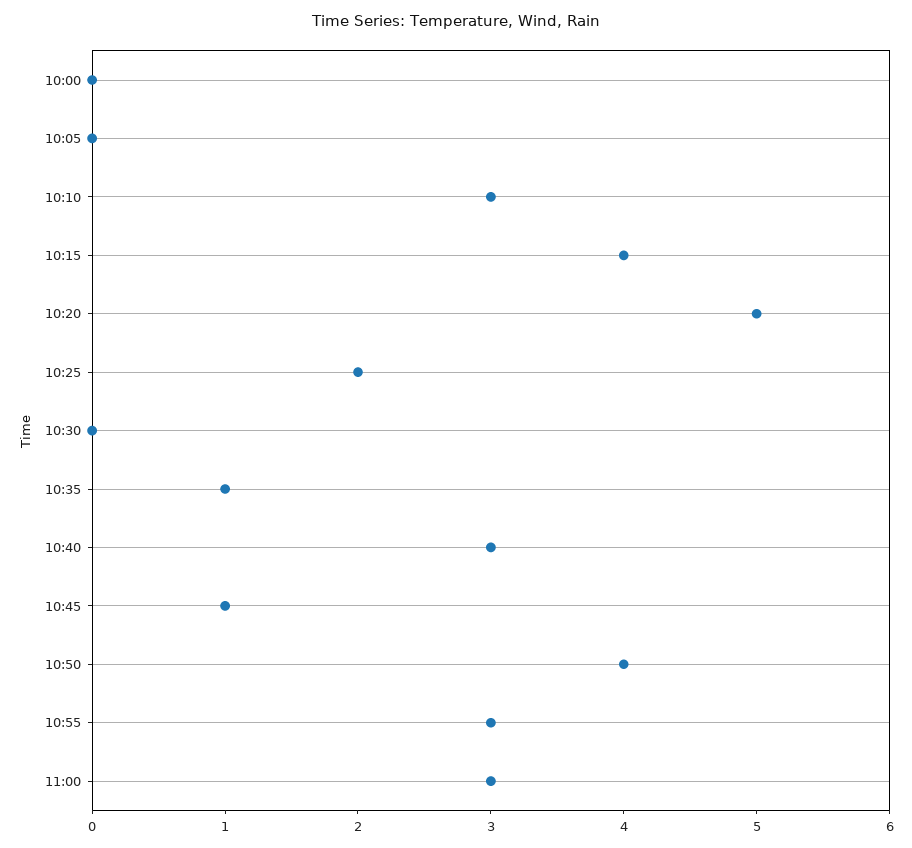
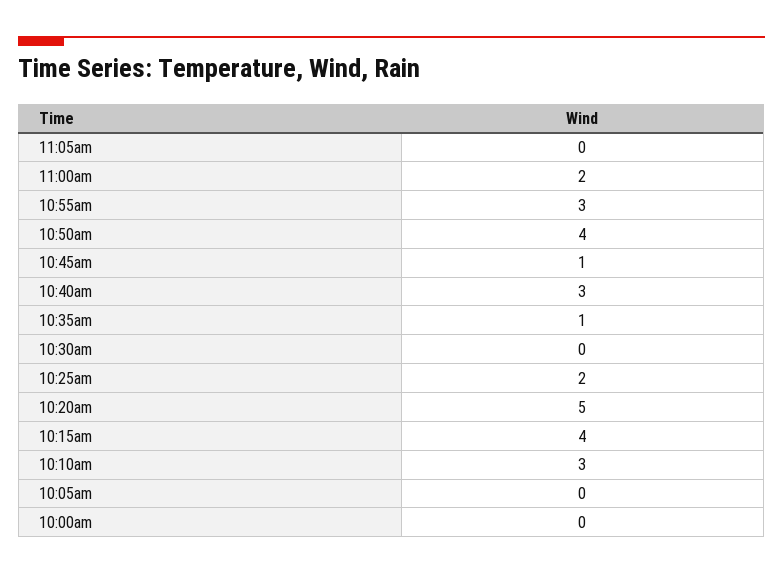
11:00: 3 -> 2
11:05am: none -> 0

